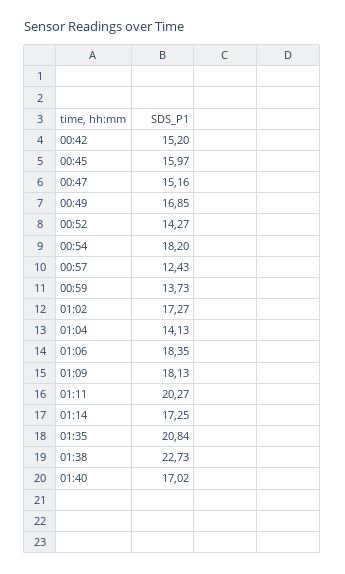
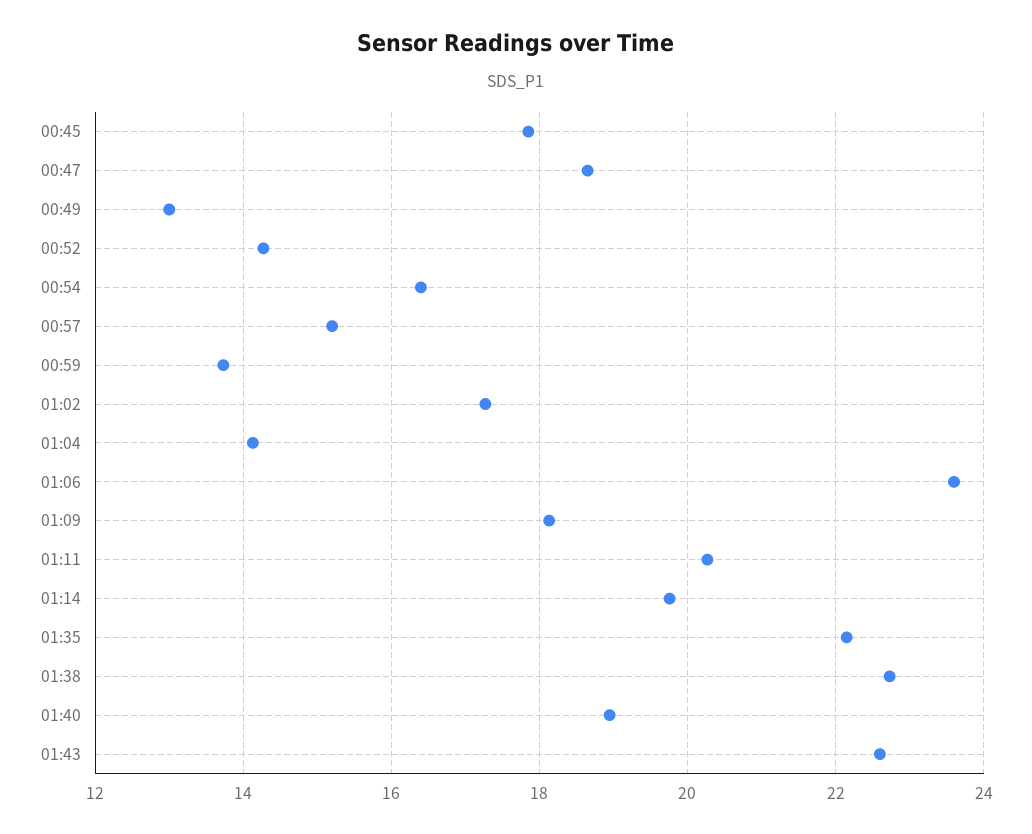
00:42: 15.2 -> none
00:45: 15.97 -> 17.8
00:47: 15.16 -> 18.6
00:49: 16.85 -> 13
00:54: 18.2 -> 16.4
00:57: 12.43 -> 15.2
01:06: 18.35 -> 23.6
01:14: 17.25 -> 19.8
01:35: 20.84 -> 22.2
01:40: 17.02 -> 19
01:43: none -> 22.6

